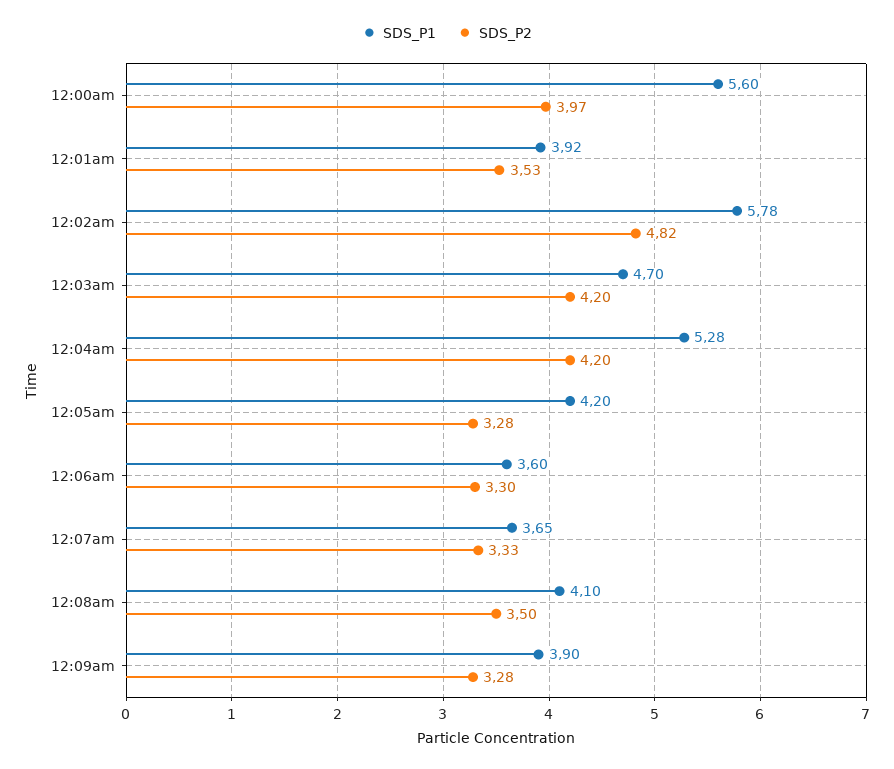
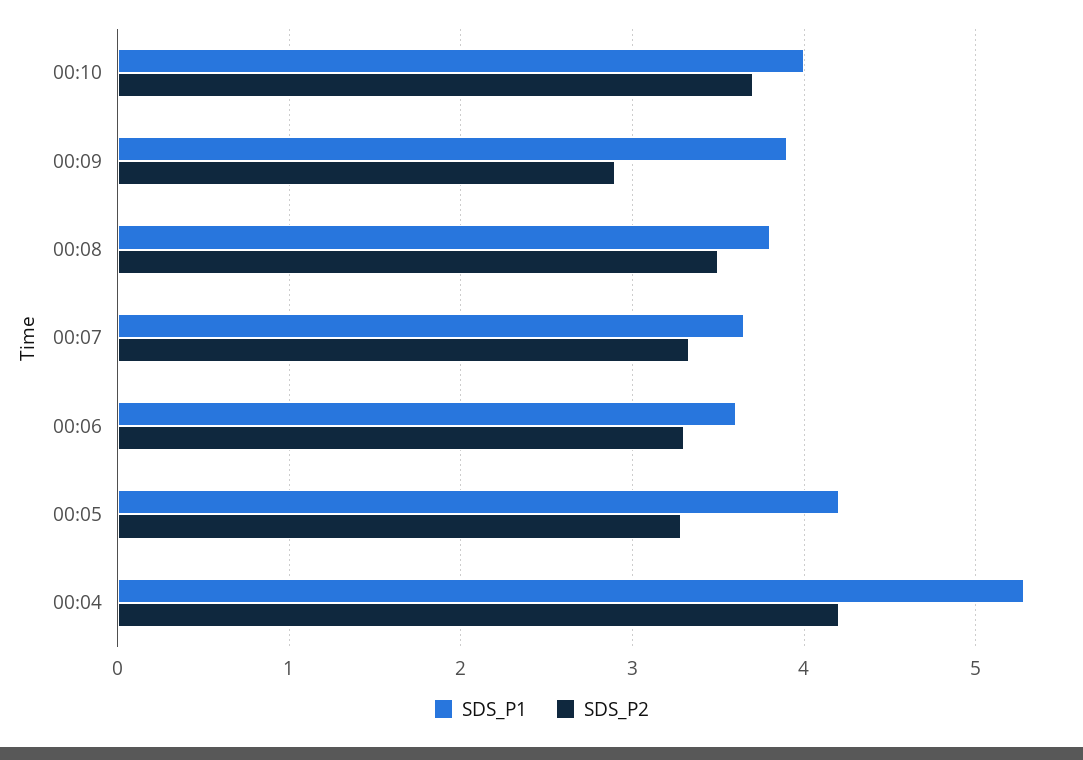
SDS_P1, 12:00am: 5.6 -> none
SDS_P2, 12:00am: 3.97 -> none
SDS_P1, 12:01am: 3.92 -> none
SDS_P2, 12:01am: 3.53 -> none
SDS_P1, 12:02am: 5.78 -> none
SDS_P2, 12:02am: 4.82 -> none
SDS_P1, 12:03am: 4.7 -> none
SDS_P2, 12:03am: 4.2 -> none
SDS_P1, 12:08am: 4.1 -> 3.8
SDS_P2, 12:09am: 3.28 -> 2.9
SDS_P1, 00:10: none -> 4
SDS_P2, 00:10: none -> 3.7

